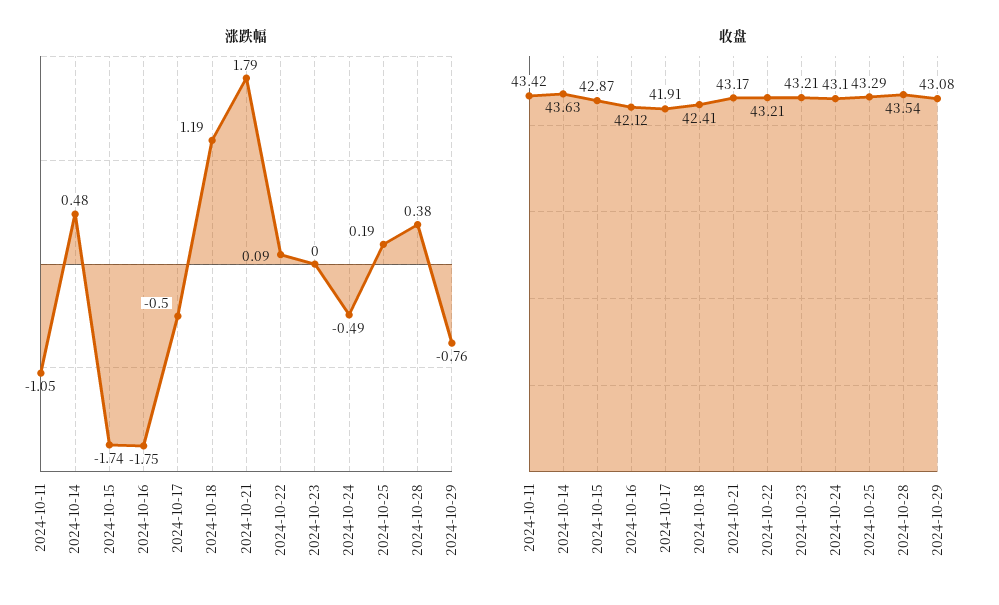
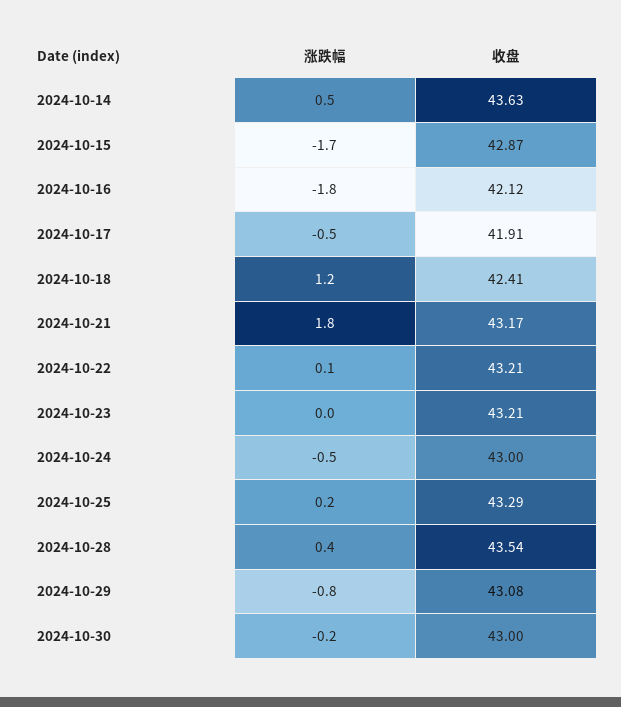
涨跌幅, 2024-10-11: -1.05 -> none
收盘, 2024-10-11: 43.42 -> none
收盘, 2024-10-24: 43.1 -> 43
涨跌幅, 2024-10-30: none -> -0.2
收盘, 2024-10-30: none -> 43

